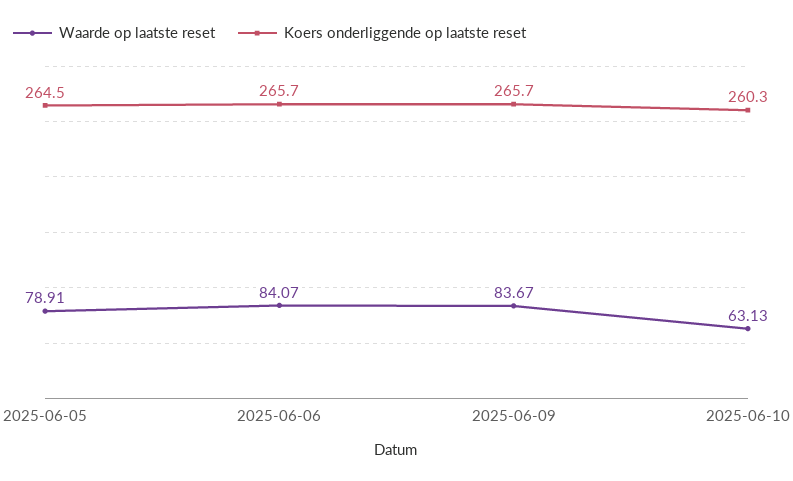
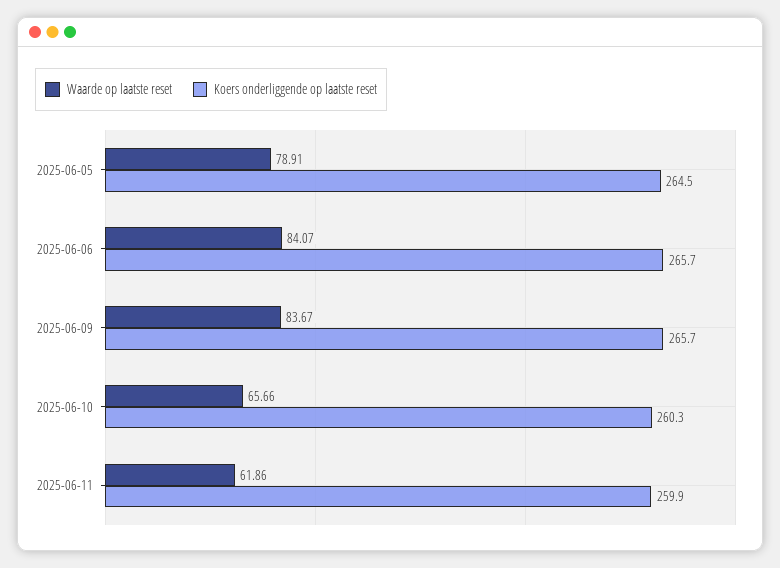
Waarde op laatste reset, 2025-06-10: 63.13 -> 65.66
Waarde op laatste reset, 2025-06-11: none -> 61.86
Koers onderliggende op laatste reset, 2025-06-11: none -> 259.9

